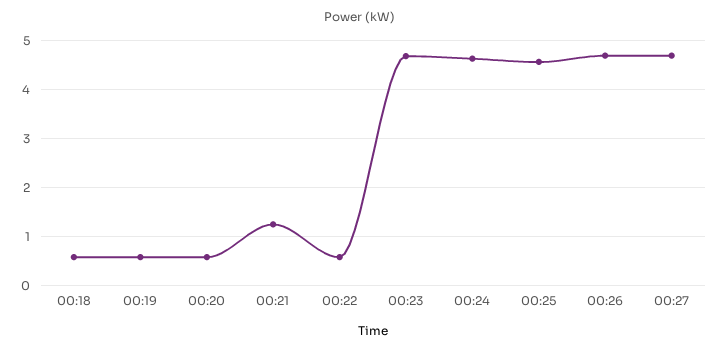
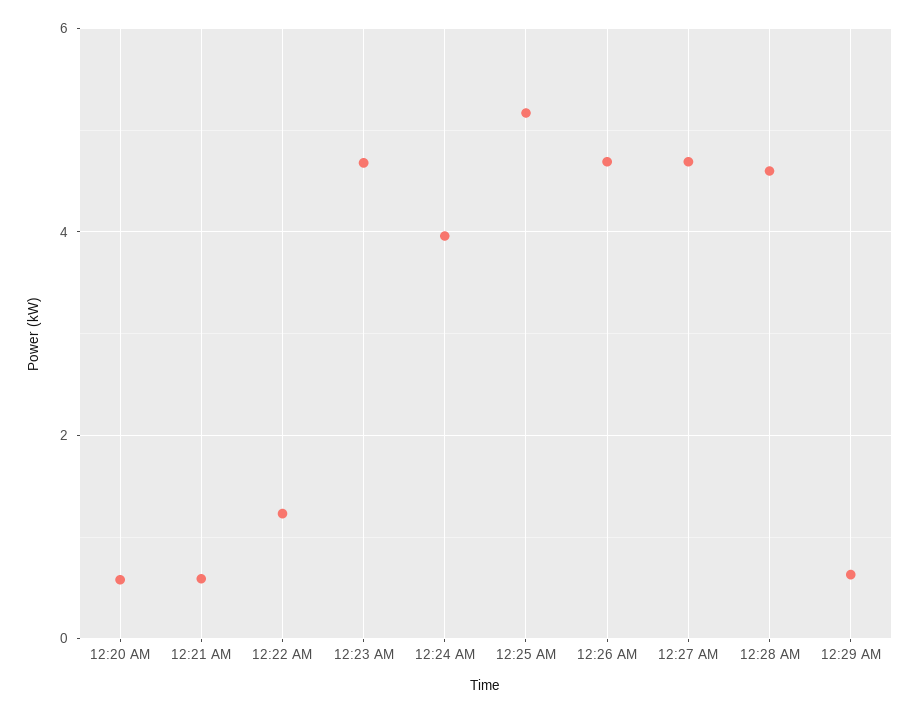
00:18: 0.6 -> none
00:19: 0.6 -> none
00:21: 1.2 -> 0.6
00:22: 0.6 -> 1.2
00:24: 4.6 -> 4
00:25: 4.6 -> 5.2
12:28 AM: none -> 4.6
12:29 AM: none -> 0.6

